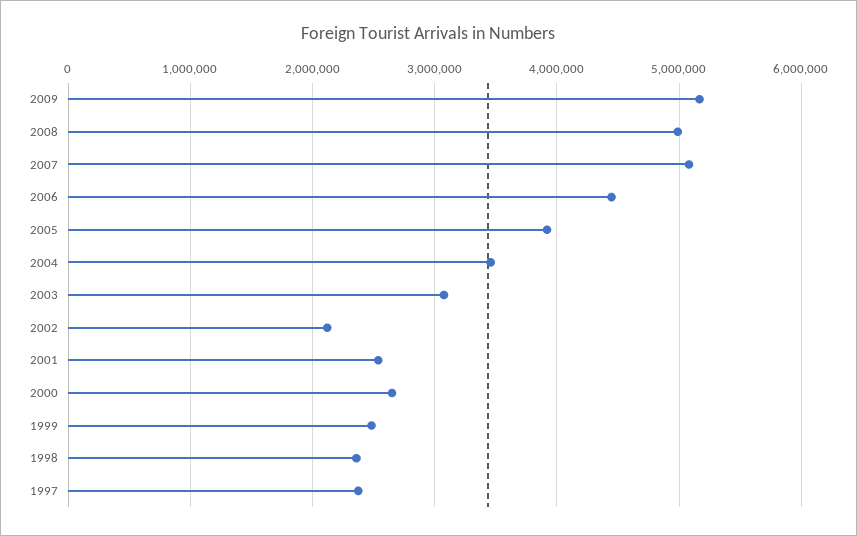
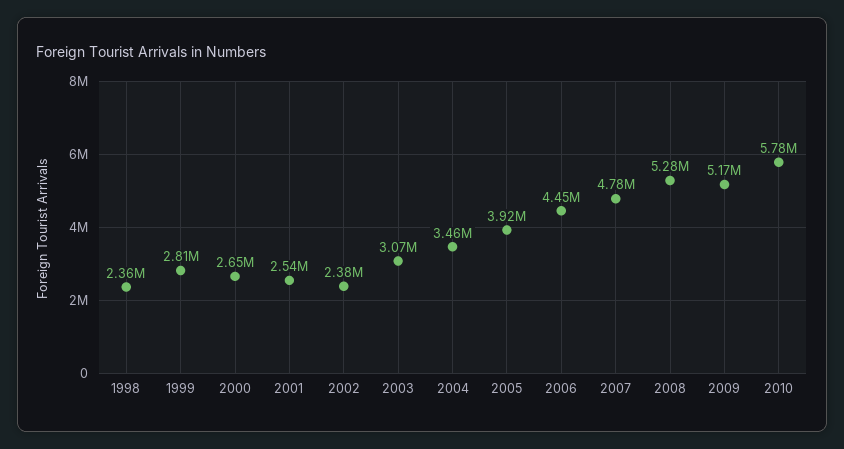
2008: 5000000 -> 5280000
2007: 5100000 -> 4780000
2002: 2100000 -> 2380000
1999: 2500000 -> 2810000
1997: 2400000 -> none
2010: none -> 5780000

